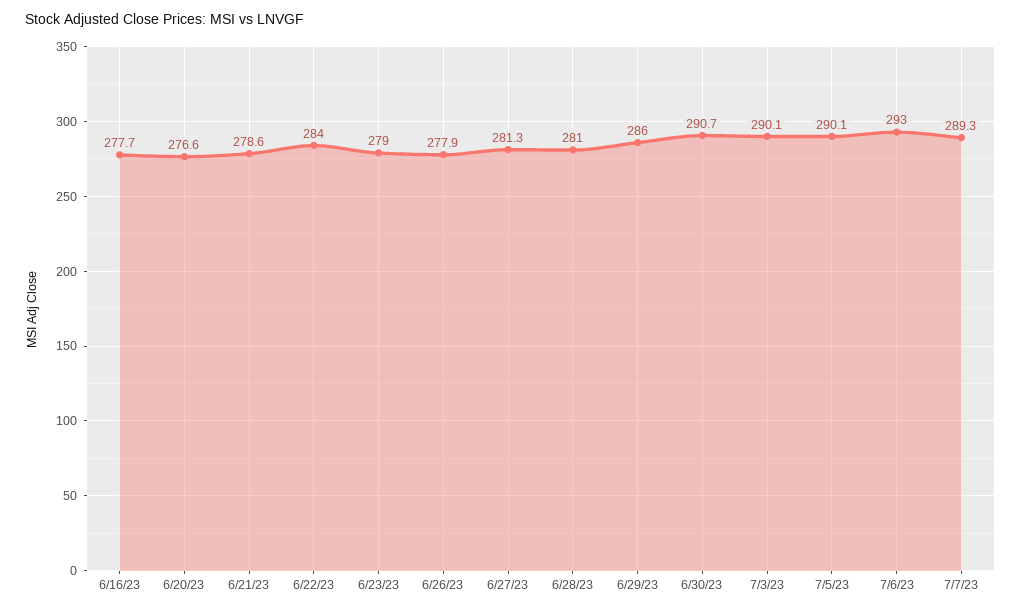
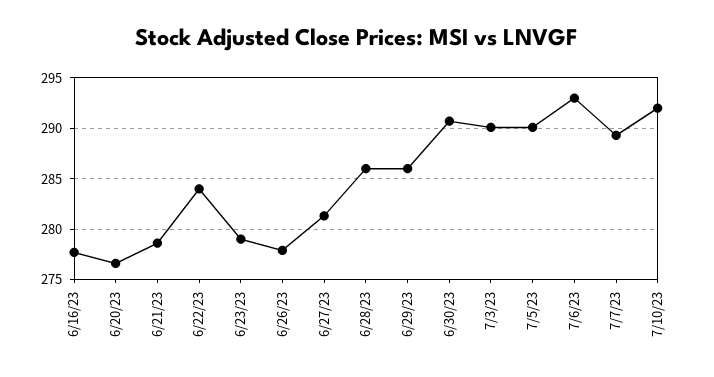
6/28/23: 281 -> 286
7/10/23: none -> 292

